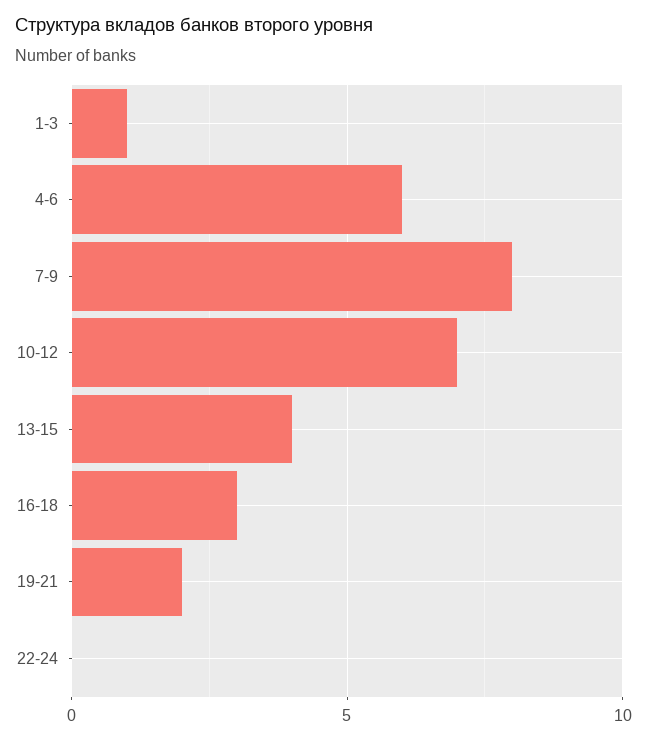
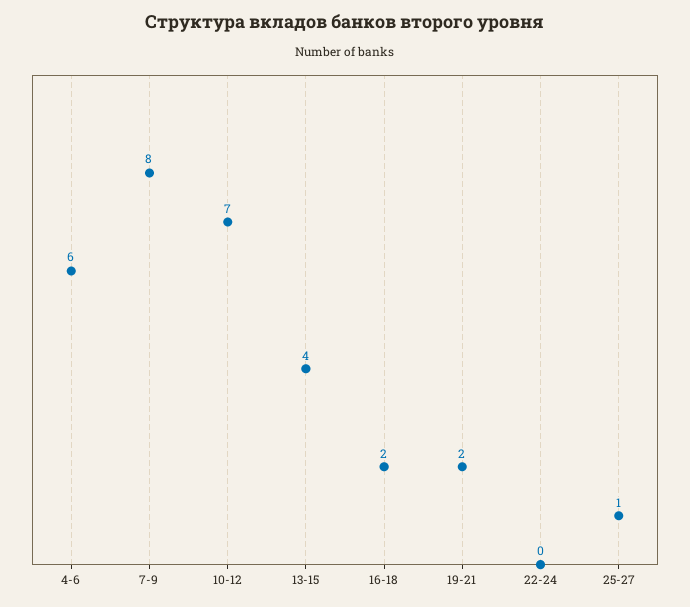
1-3: 1 -> none
16-18: 3 -> 2
25-27: none -> 1

